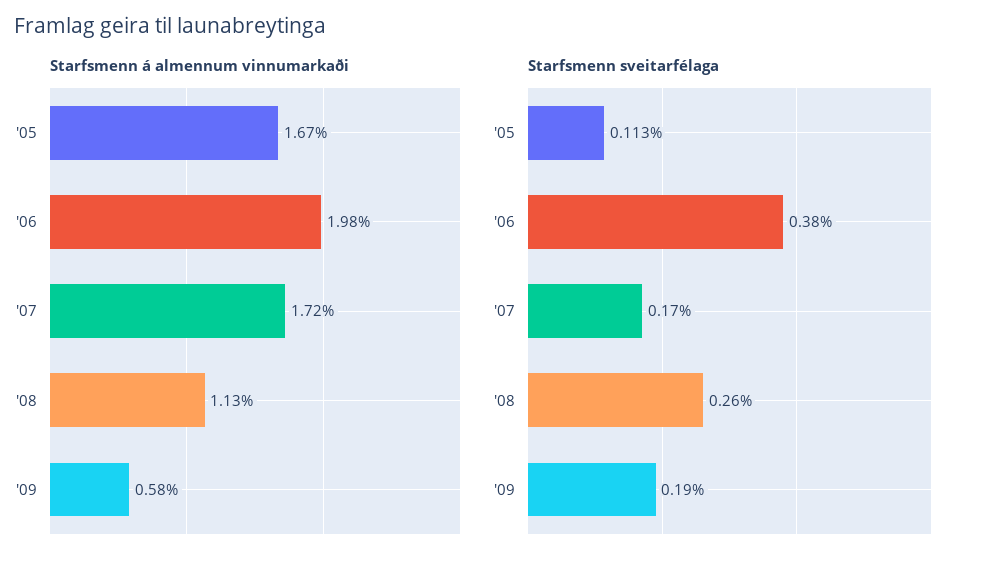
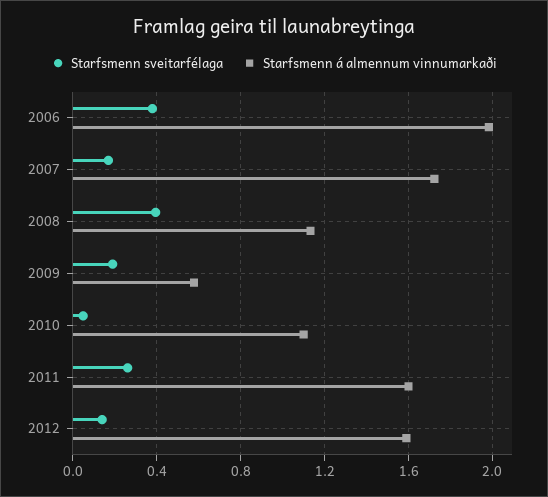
Starfsmenn á almennum vinnumarkaði, '05: 1.67 -> none
Starfsmenn sveitarfélaga, '05: 0.113 -> none
Starfsmenn sveitarfélaga, '08: 0.26 -> 0.4
Starfsmenn sveitarfélaga, 2010: none -> 0.05
Starfsmenn á almennum vinnumarkaði, 2010: none -> 1.1
Starfsmenn sveitarfélaga, 2011: none -> 0.25
Starfsmenn á almennum vinnumarkaði, 2011: none -> 1.6
Starfsmenn sveitarfélaga, 2012: none -> 0.15
Starfsmenn á almennum vinnumarkaði, 2012: none -> 1.6

